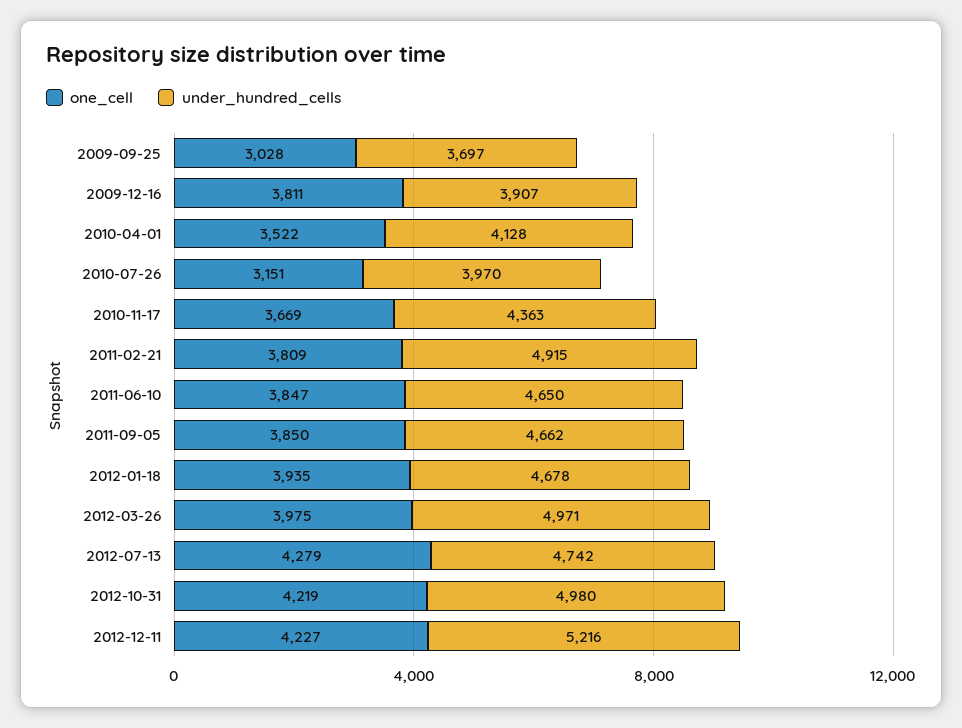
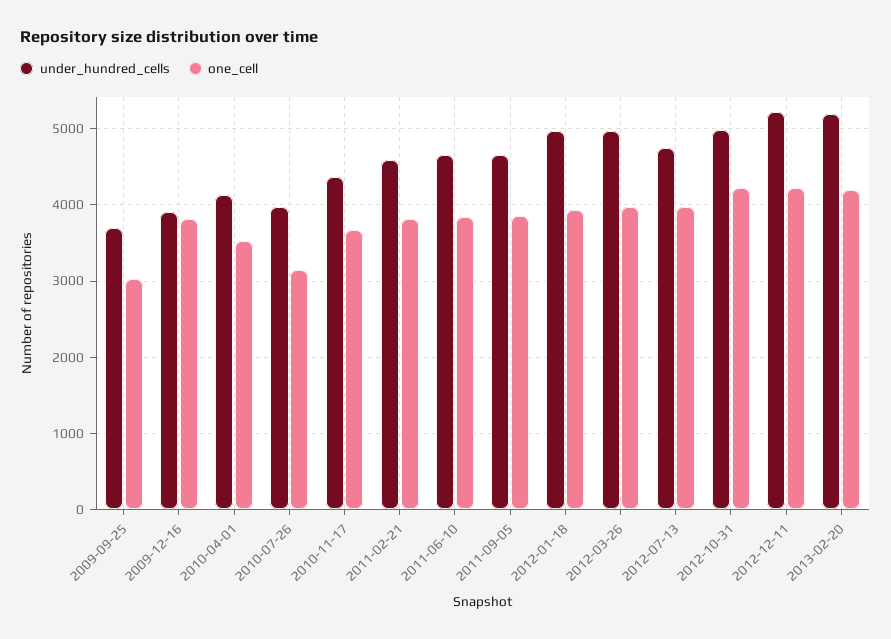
under_hundred_cells, 2011-02-21: 4915 -> 4600
under_hundred_cells, 2012-01-18: 4678 -> 5000
one_cell, 2012-07-13: 4279 -> 4000
under_hundred_cells, 2013-02-20: none -> 5200
one_cell, 2013-02-20: none -> 4200

